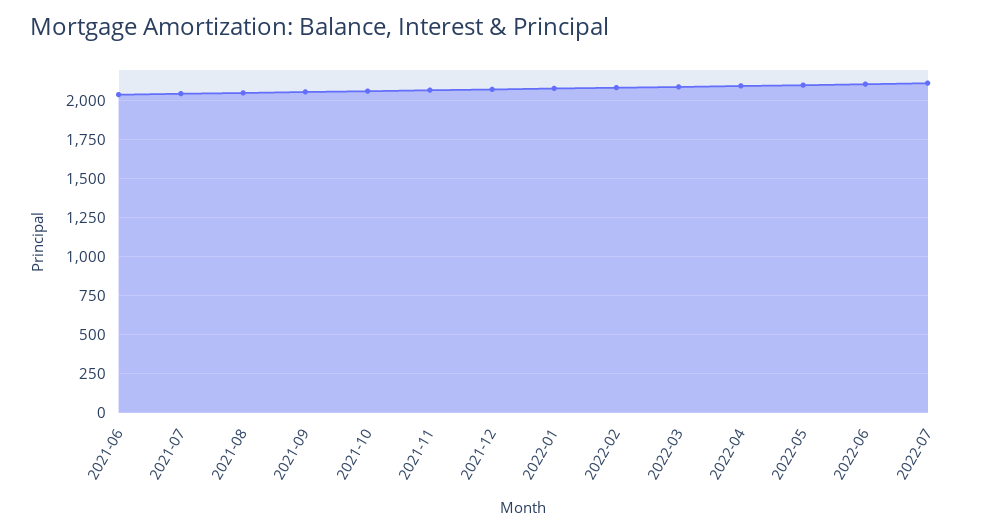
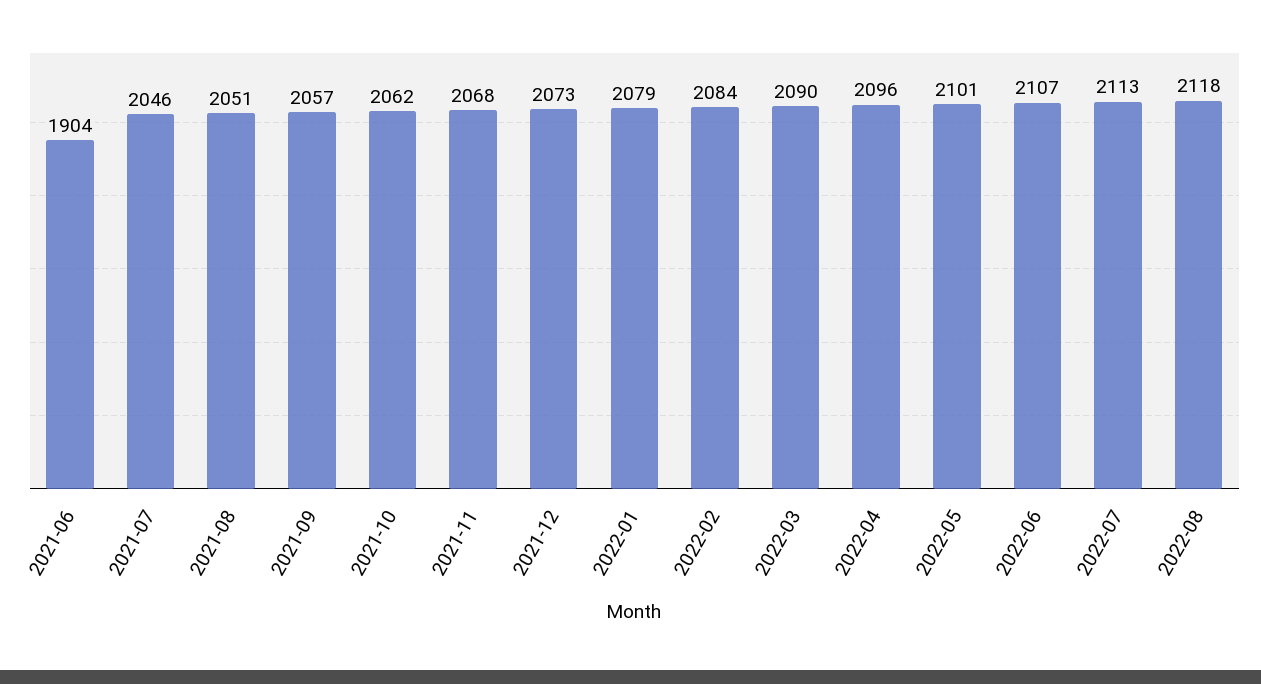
2021-06: 2050 -> 1904
2022-08: none -> 2118

